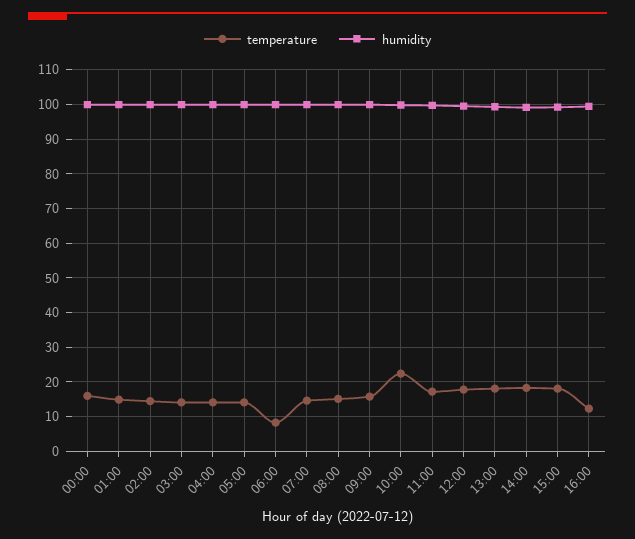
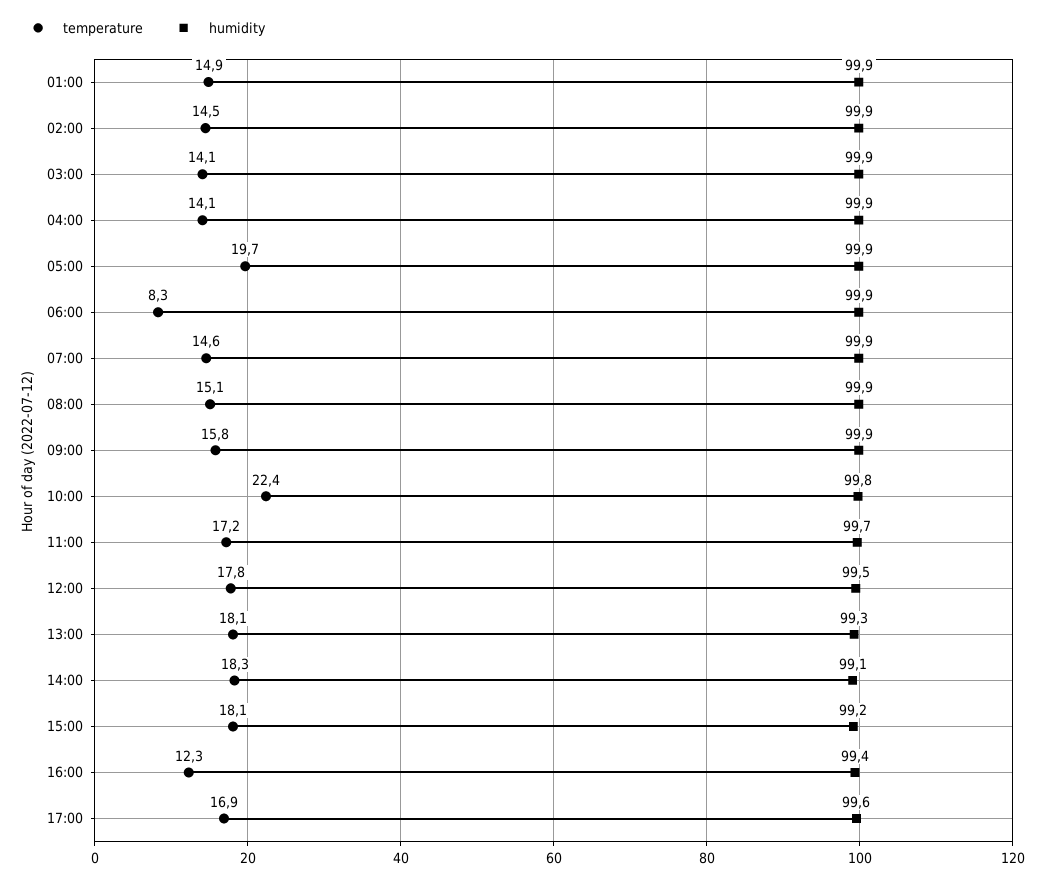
temperature, 00:00: 16 -> none
humidity, 00:00: 100 -> none
temperature, 05:00: 14 -> 19.7
temperature, 17:00: none -> 16.9
humidity, 17:00: none -> 99.6

